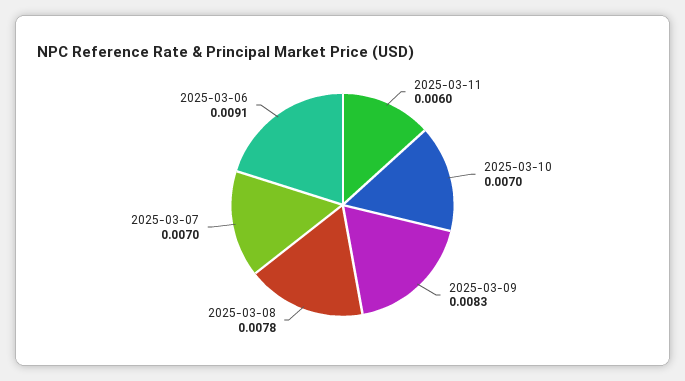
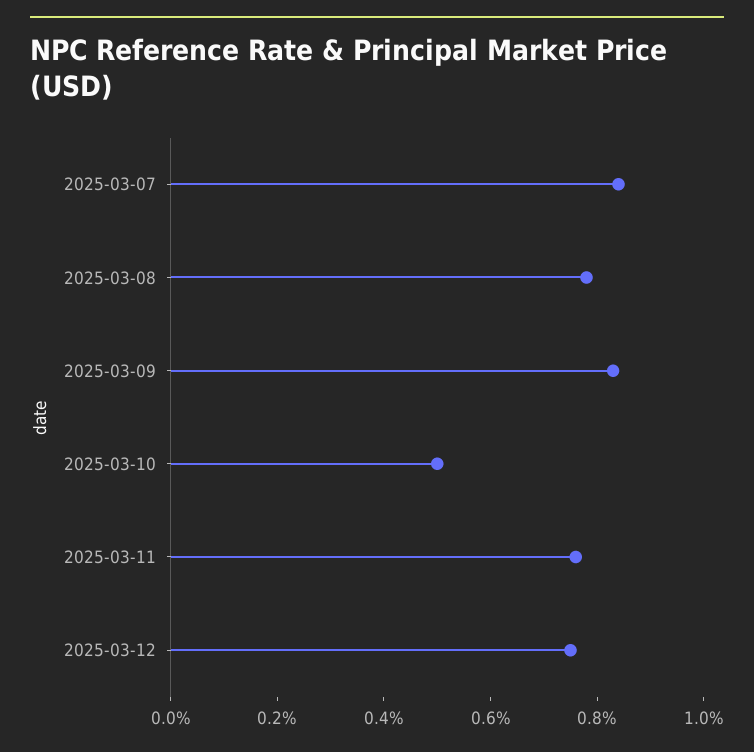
2025-03-11: 0.006 -> 0.0075
2025-03-10: 0.007 -> 0.005
2025-03-07: 0.007 -> 0.0085
2025-03-06: 0.0091 -> none
2025-03-12: none -> 0.0075

